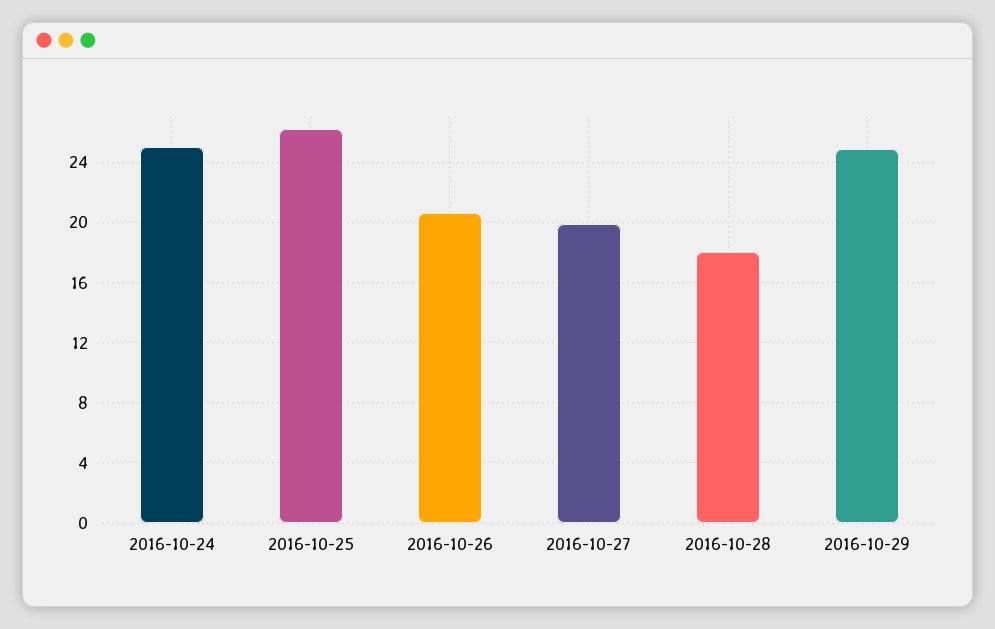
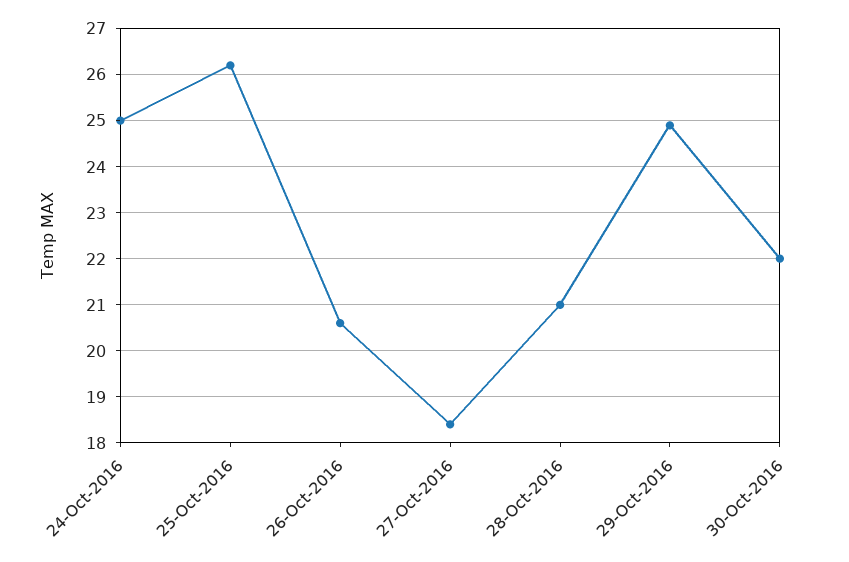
2016-10-27: 20 -> 18.5
2016-10-28: 18 -> 21
30-Oct-2016: none -> 22

